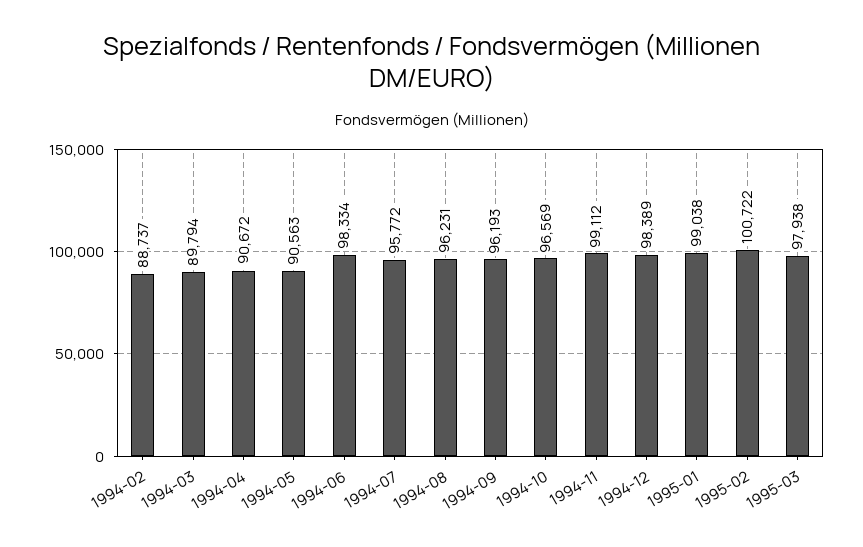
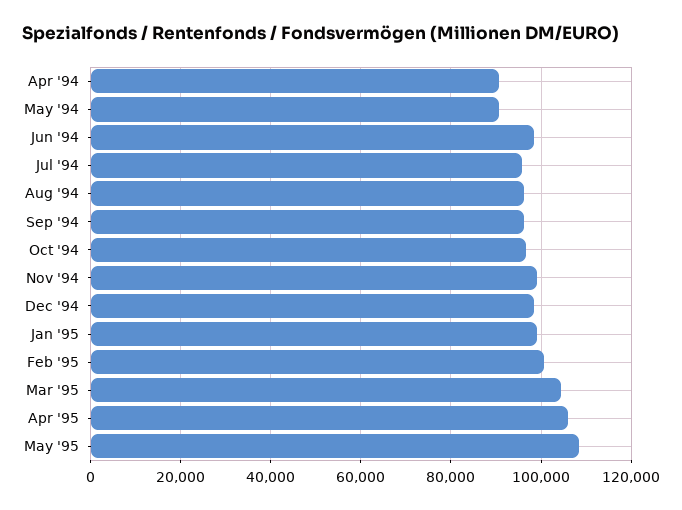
1994-02: 88737 -> none
1994-03: 89794 -> none
1995-03: 97938 -> 104000
Apr '95: none -> 106000
May '95: none -> 108000

